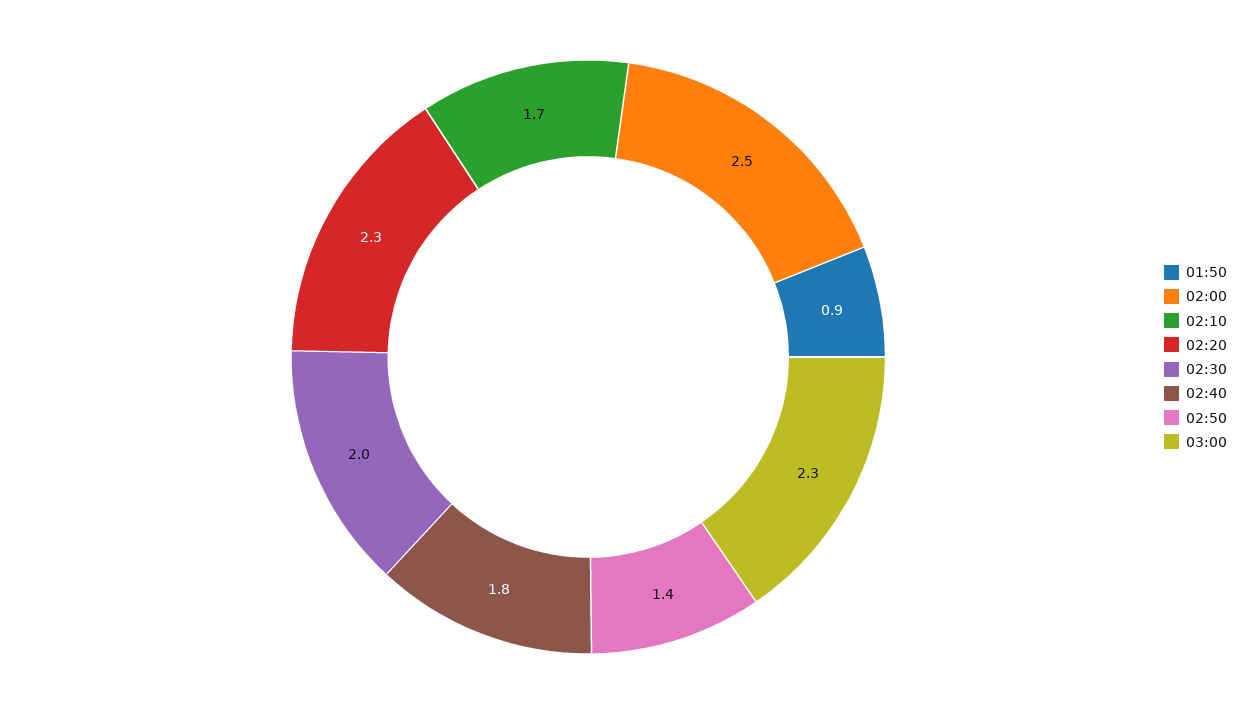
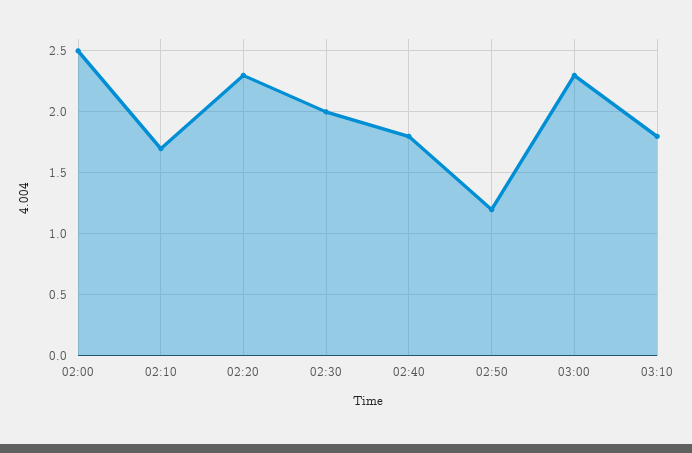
01:50: 0.9 -> none
02:50: 1.4 -> 1.2
03:10: none -> 1.8

